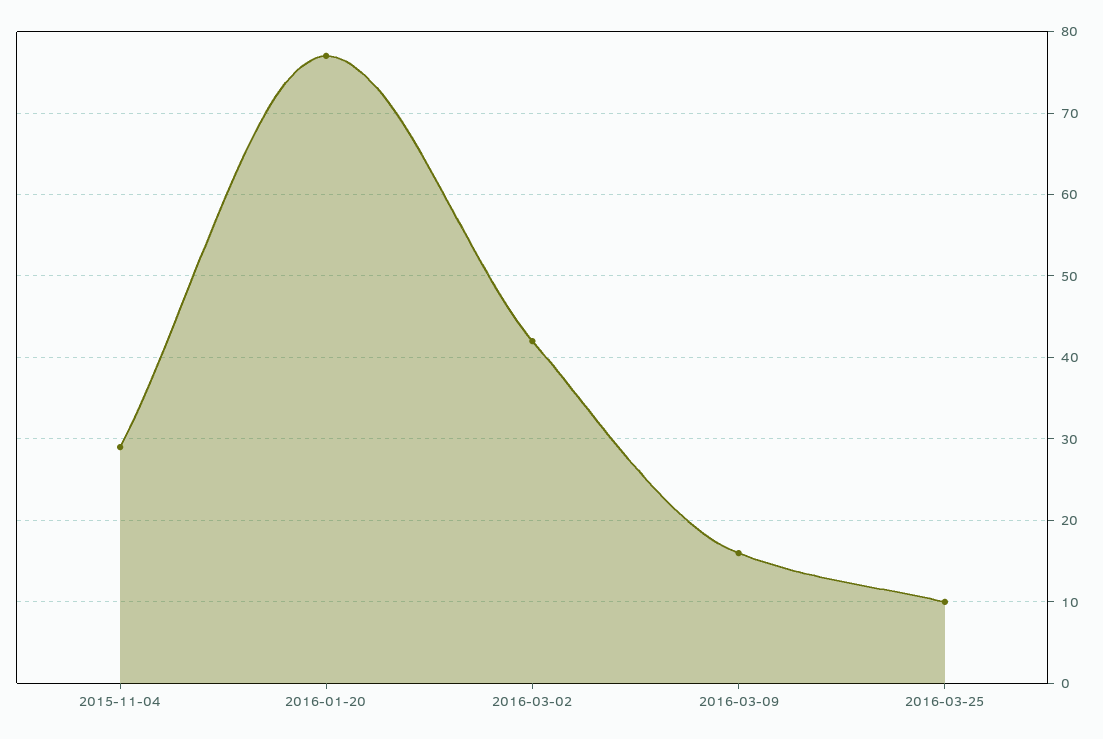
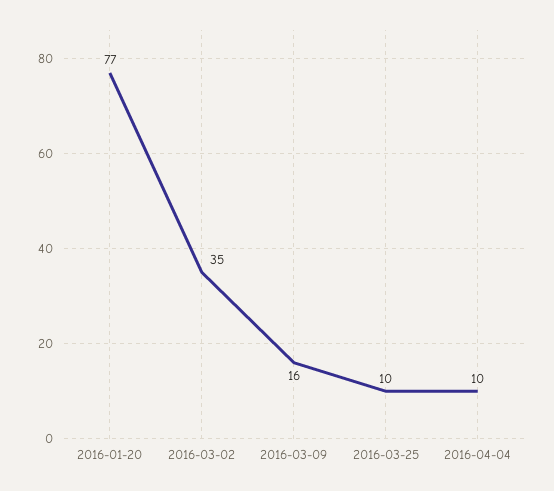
2015-11-04: 29 -> none
2016-03-02: 42 -> 35
2016-04-04: none -> 10

